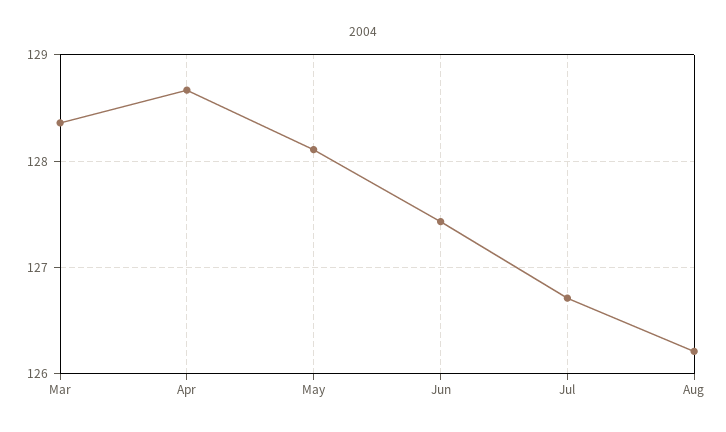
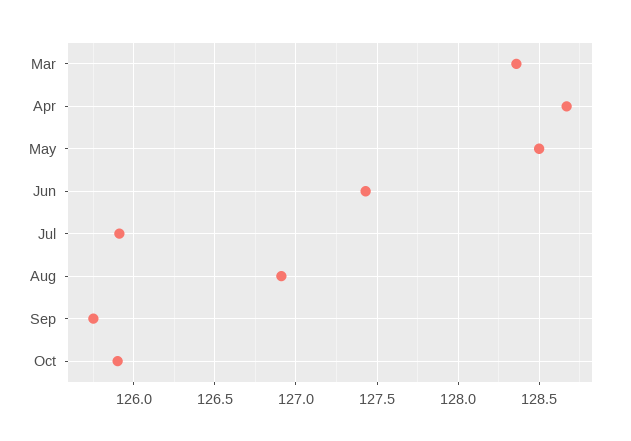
May: 128.1 -> 128.5
Jul: 126.7 -> 125.9
Aug: 126.2 -> 126.9
Sep: none -> 125.75
Oct: none -> 125.9

